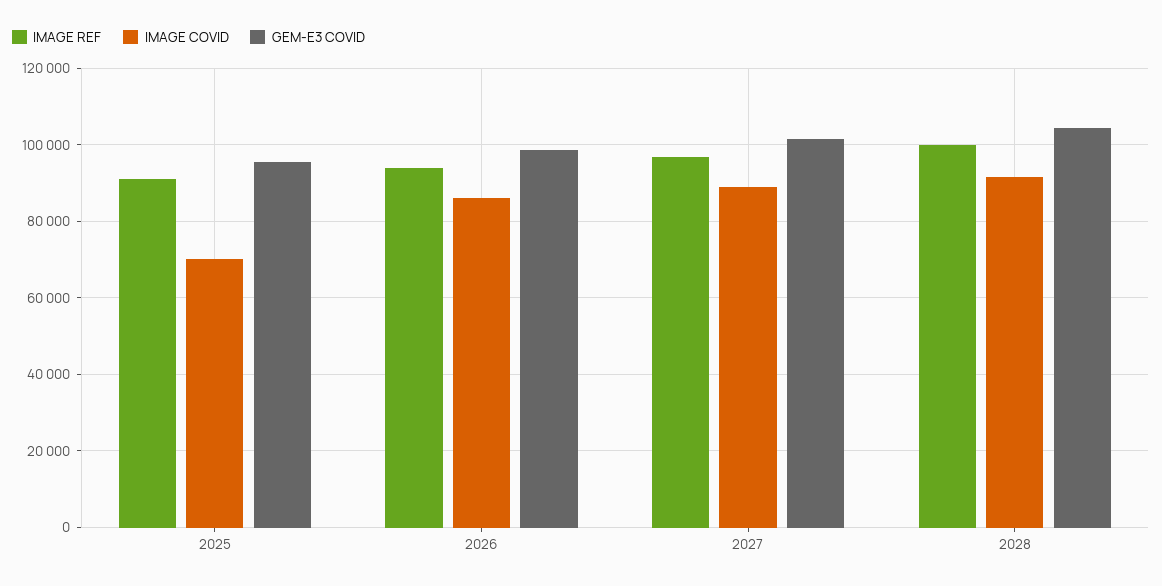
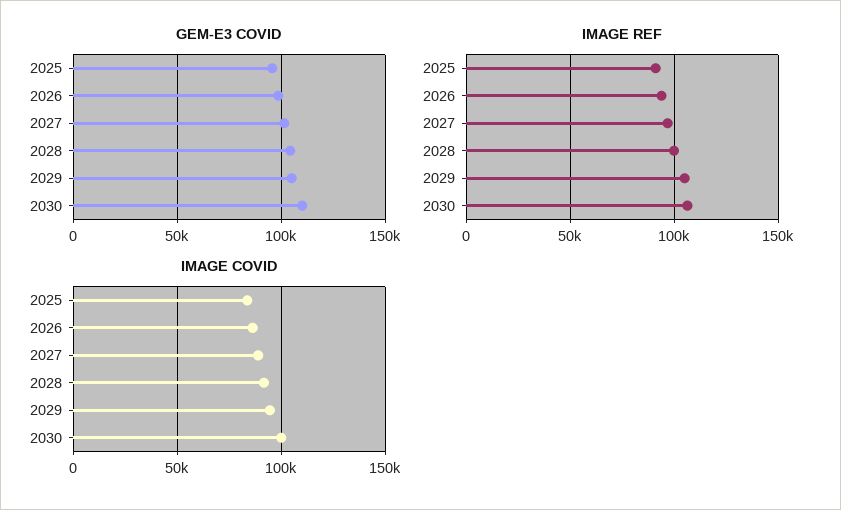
IMAGE COVID, 2025: 70000 -> 85000
GEM-E3 COVID, 2029: none -> 105000
GEM-E3 COVID, 2030: none -> 110000
IMAGE REF, 2029: none -> 105000
IMAGE REF, 2030: none -> 105000
IMAGE COVID, 2029: none -> 95000
IMAGE COVID, 2030: none -> 100000

